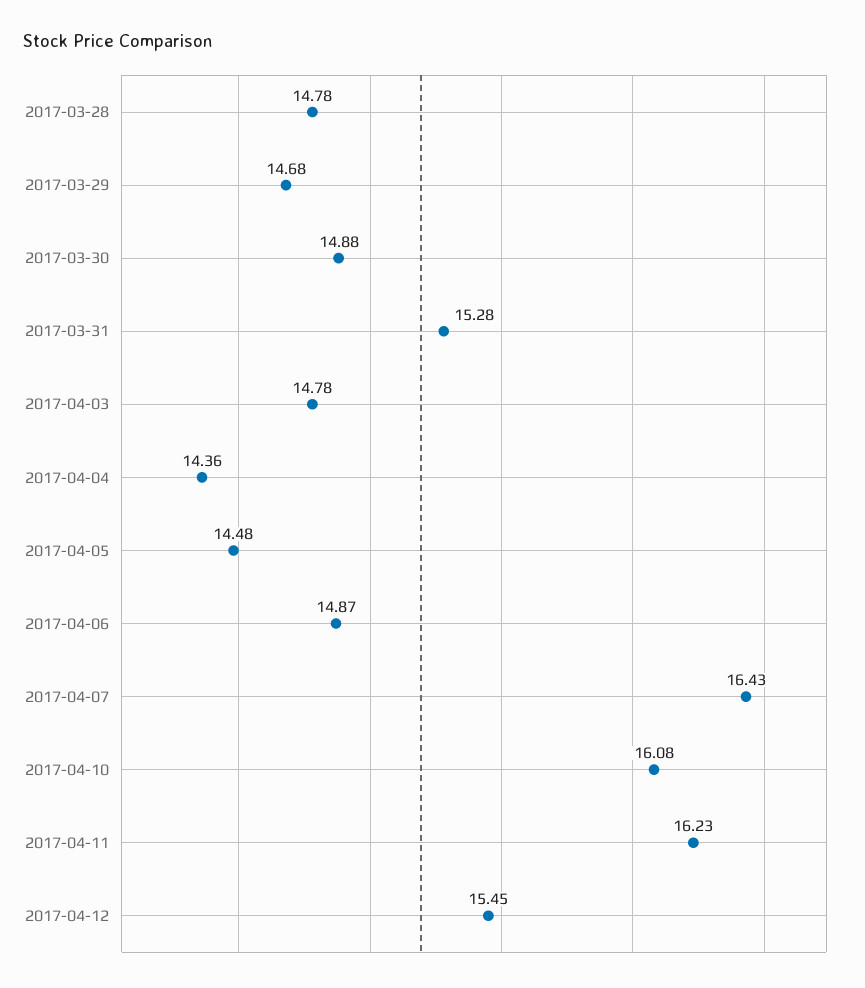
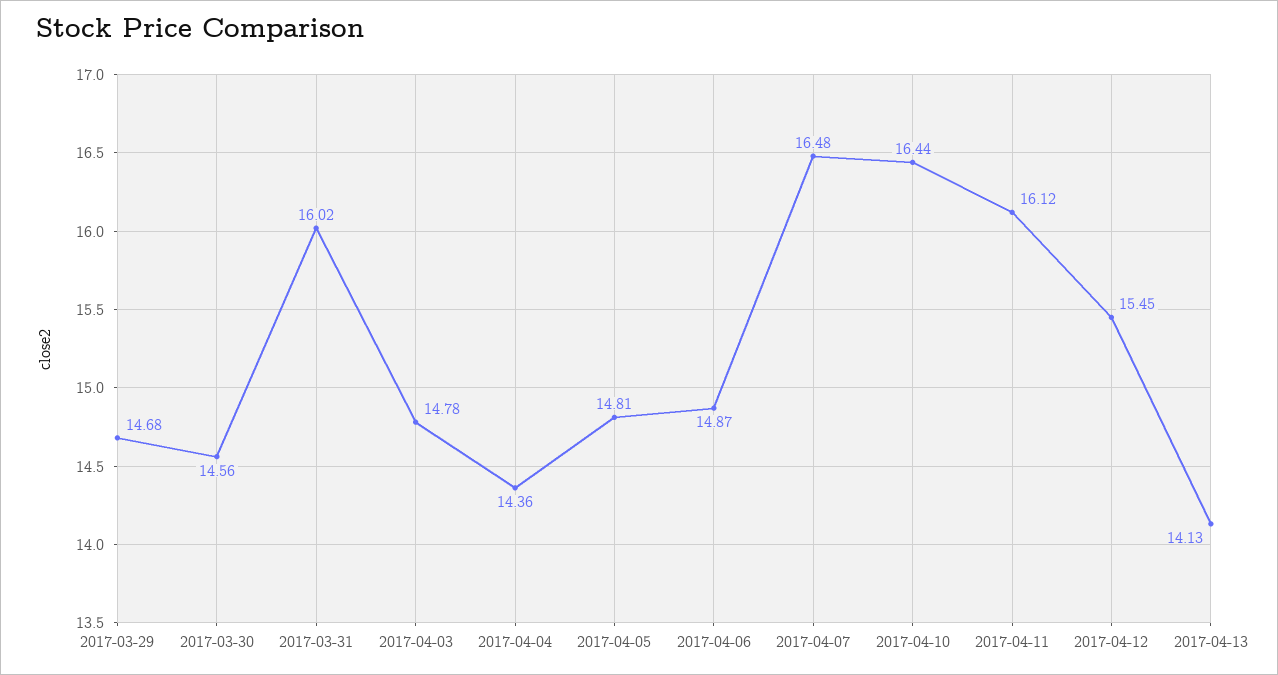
2017-03-28: 14.78 -> none
2017-03-30: 14.88 -> 14.56
2017-03-31: 15.28 -> 16.02
2017-04-05: 14.48 -> 14.81
2017-04-07: 16.43 -> 16.48
2017-04-10: 16.08 -> 16.44
2017-04-11: 16.23 -> 16.12
2017-04-13: none -> 14.13

